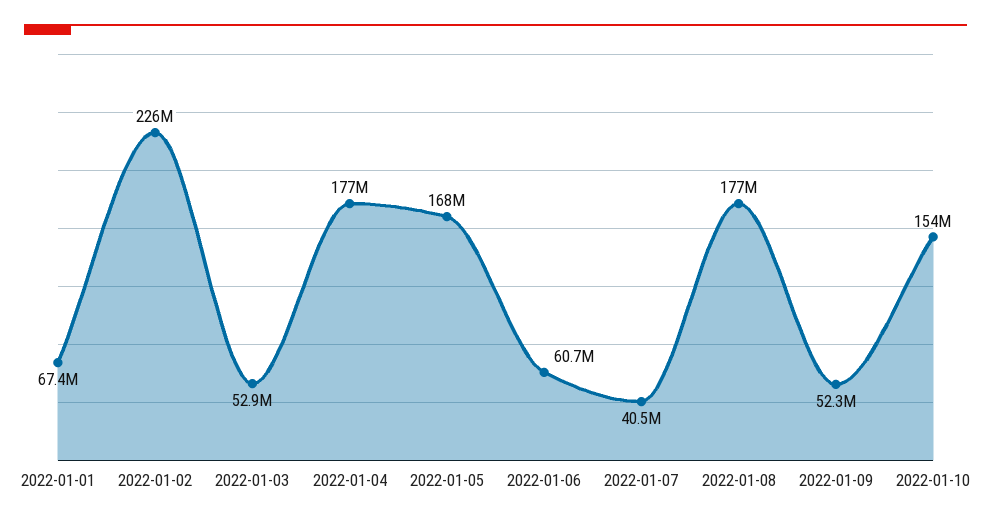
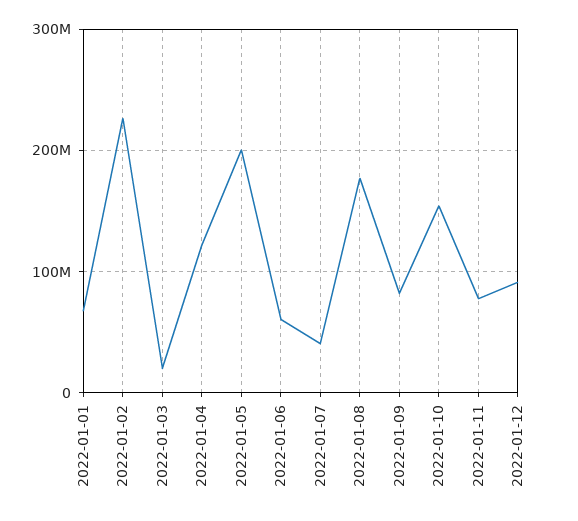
2022-01-03: 52900000 -> 20000000
2022-01-04: 177000000 -> 120000000
2022-01-05: 168000000 -> 200000000
2022-01-09: 52300000 -> 80000000
2022-01-11: none -> 80000000
2022-01-12: none -> 90000000

